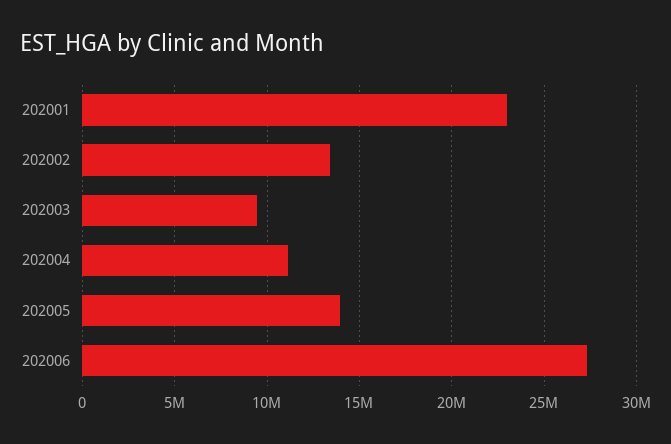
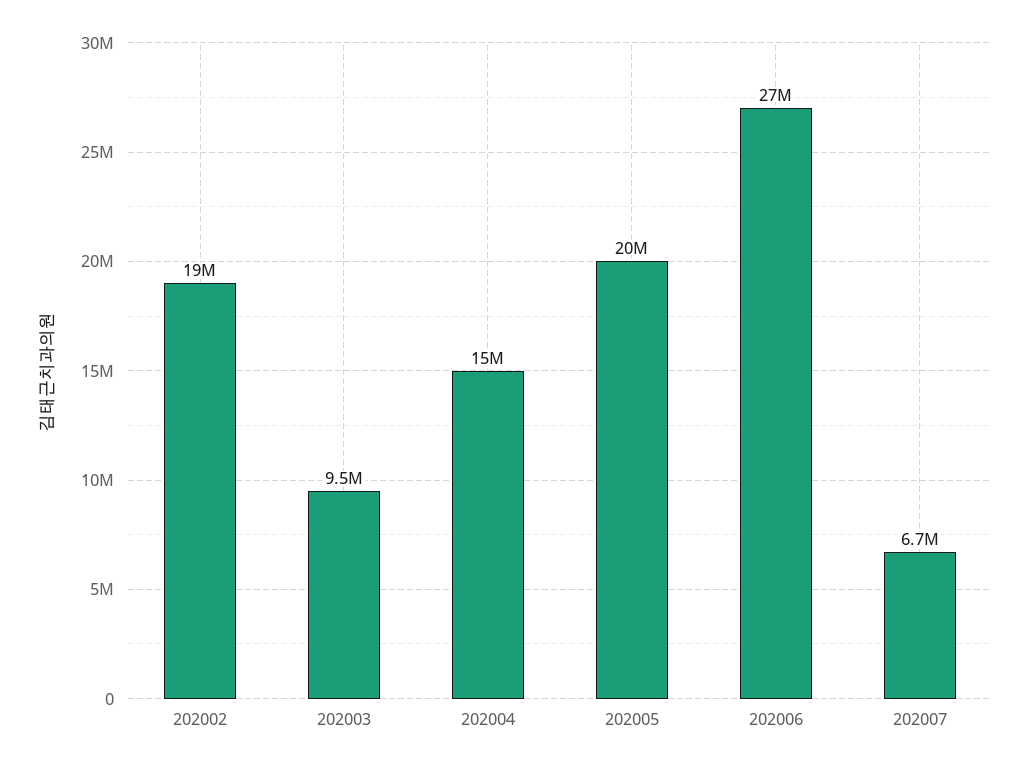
202001: 23000000 -> none
202002: 13500000 -> 19000000
202004: 11000000 -> 15000000
202005: 14000000 -> 20000000
202007: none -> 6700000

